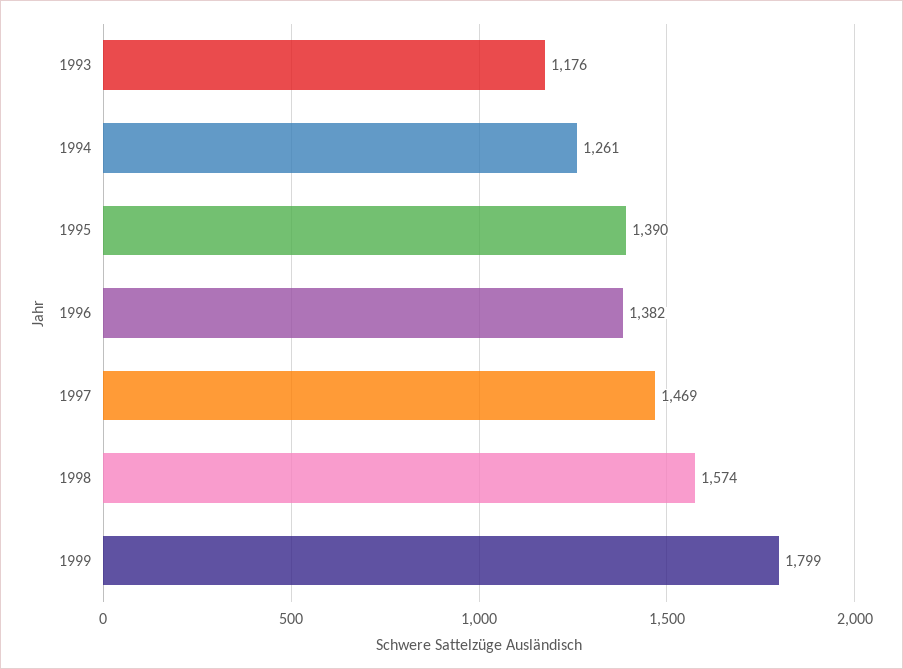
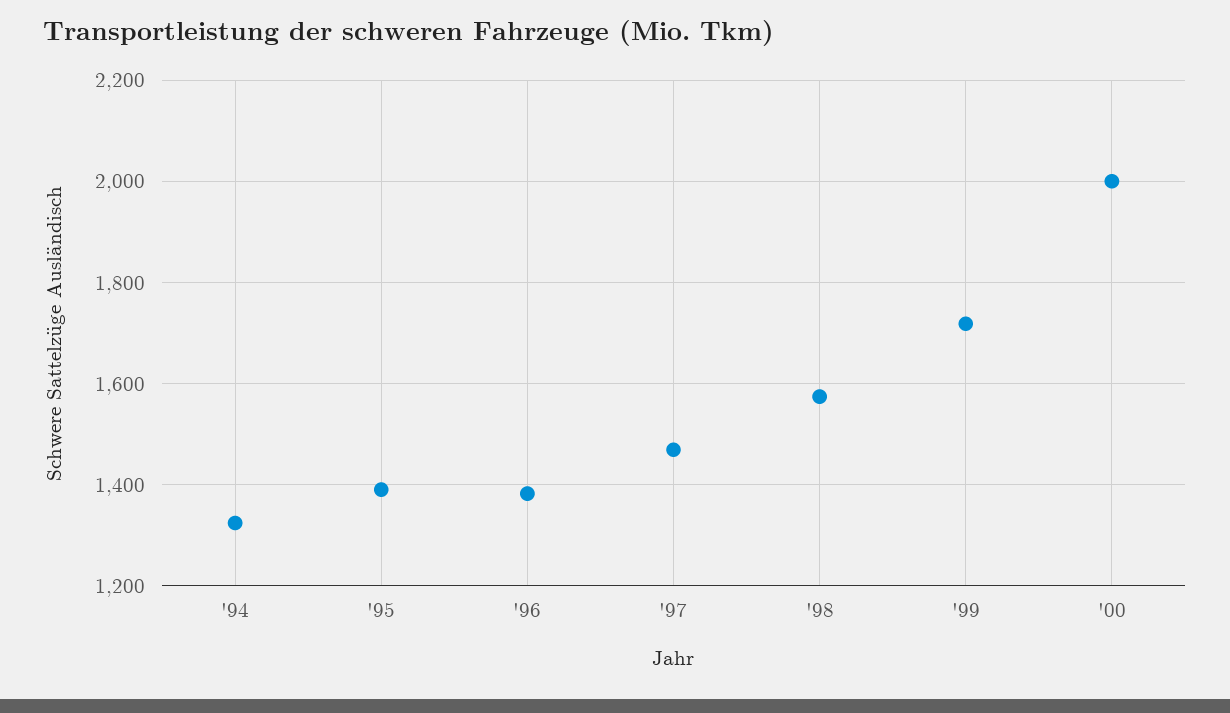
1993: 1176 -> none
1994: 1261 -> 1320
1999: 1799 -> 1720
'00: none -> 2000

